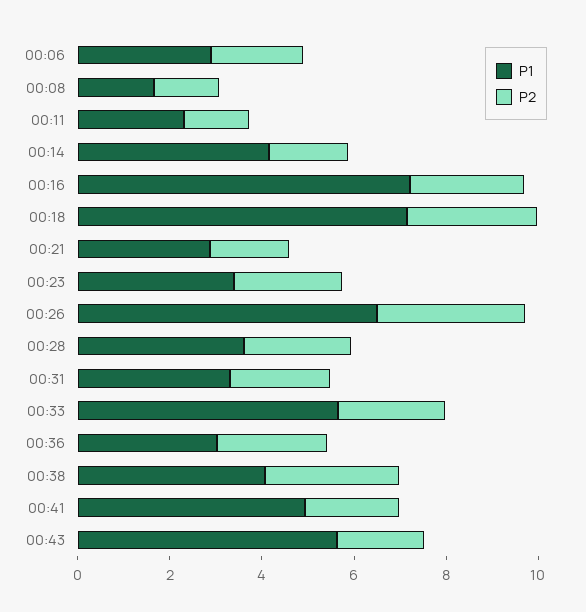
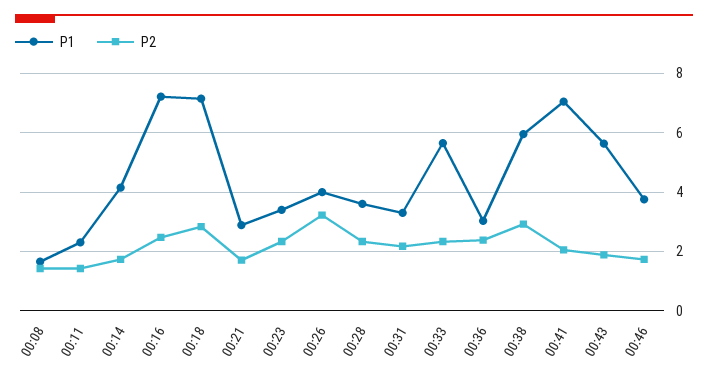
P1, 00:06: 3 -> none
P2, 00:06: 2 -> none
P1, 00:26: 6.5 -> 4
P1, 00:38: 4 -> 6
P1, 00:41: 5 -> 7
P1, 00:46: none -> 3.75
P2, 00:46: none -> 1.75

